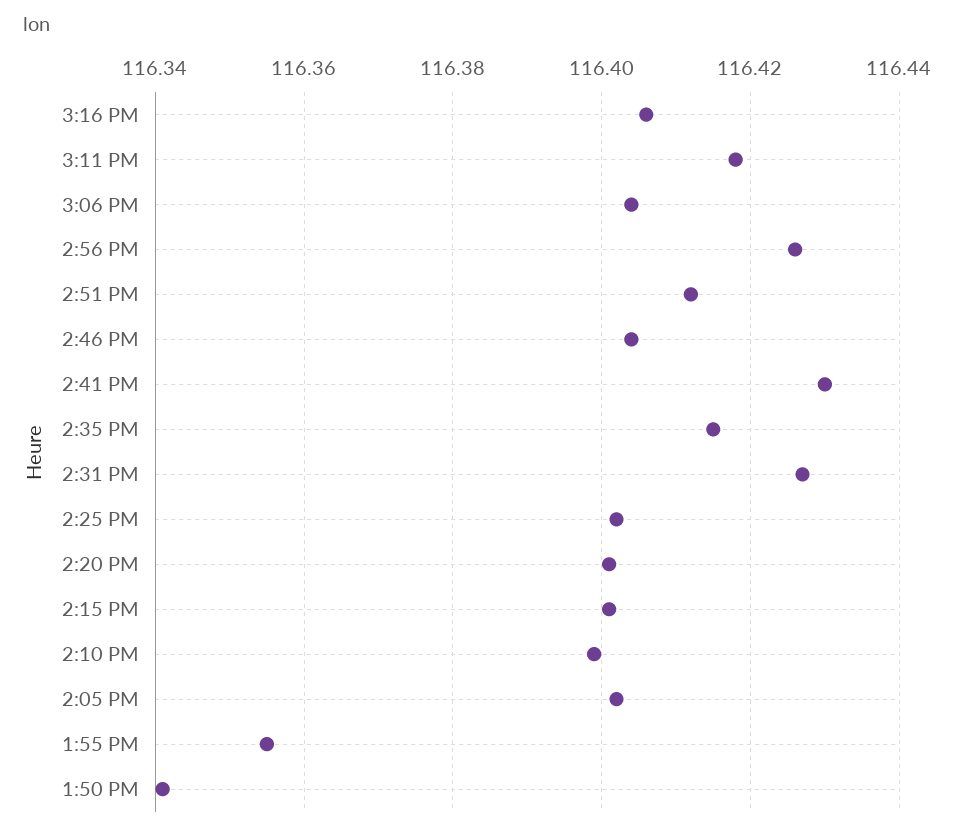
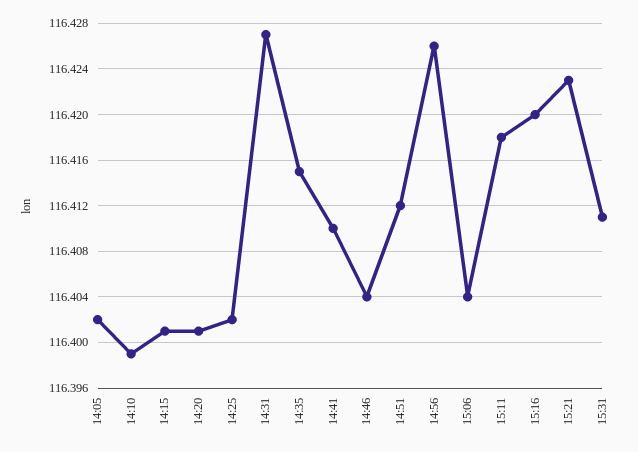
3:16 PM: 116.405 -> 116.42
2:41 PM: 116.43 -> 116.41
1:55 PM: 116.355 -> none
1:50 PM: 116.34 -> none
15:21: none -> 116.423
15:31: none -> 116.411

